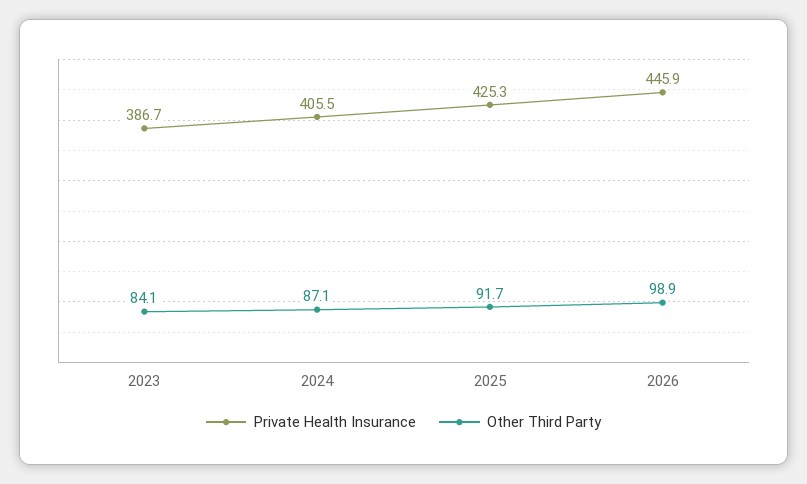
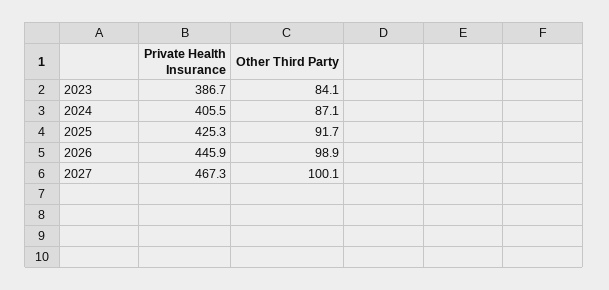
Private Health Insurance, 2027: none -> 467.3
Other Third Party, 2027: none -> 100.1

